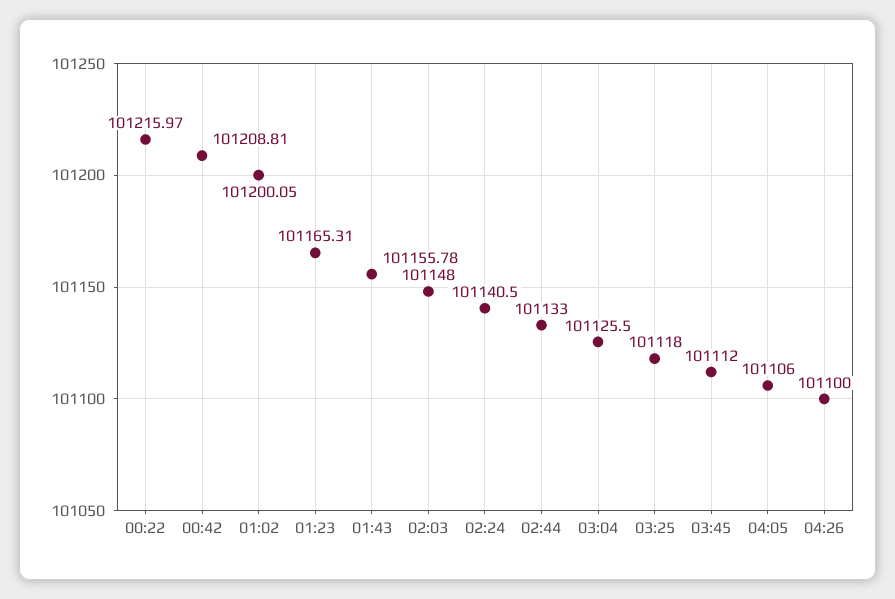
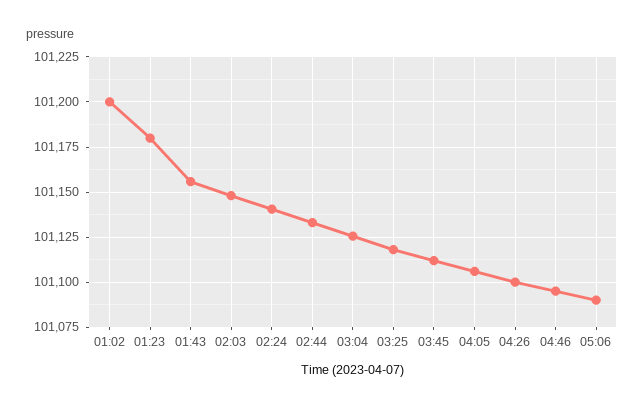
00:22: 101215.97 -> none
00:42: 101208.81 -> none
01:23: 101165.31 -> 101180
04:46: none -> 101095
05:06: none -> 101090

